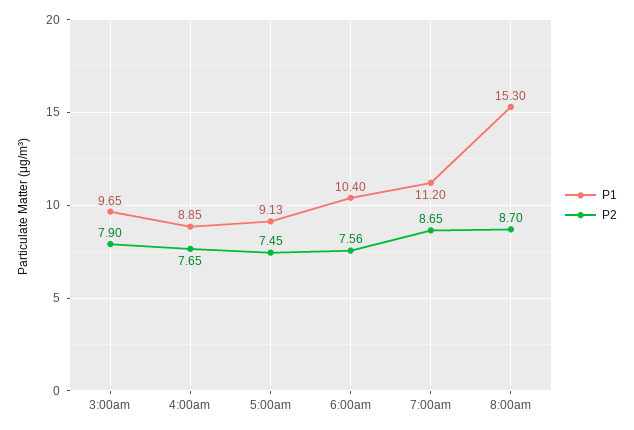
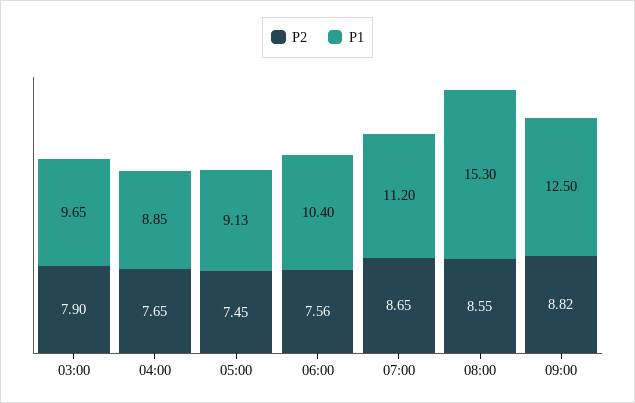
P2, 8:00am: 8.7 -> 8.55
P2, 09:00: none -> 8.82
P1, 09:00: none -> 12.5

